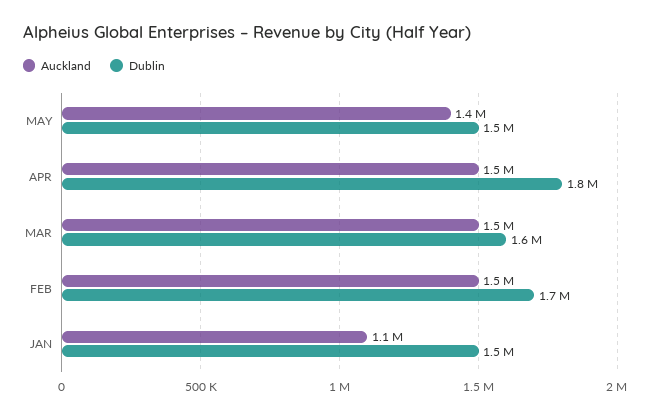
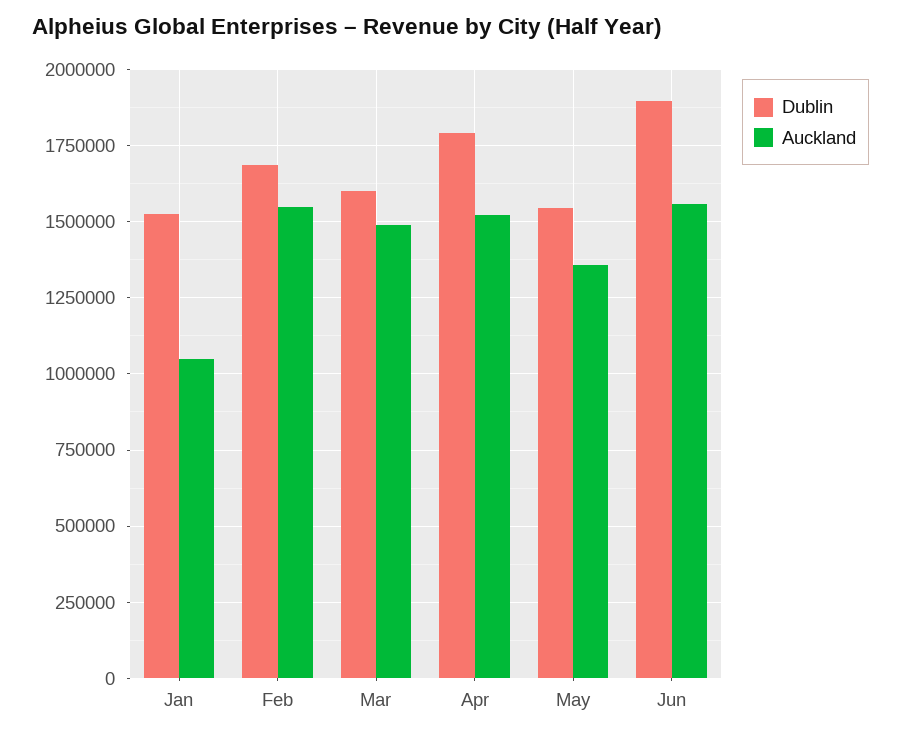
Dublin, Jun: none -> 1900000
Auckland, Jun: none -> 1550000

